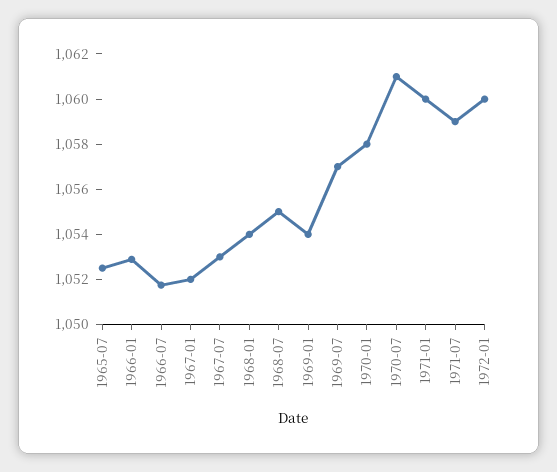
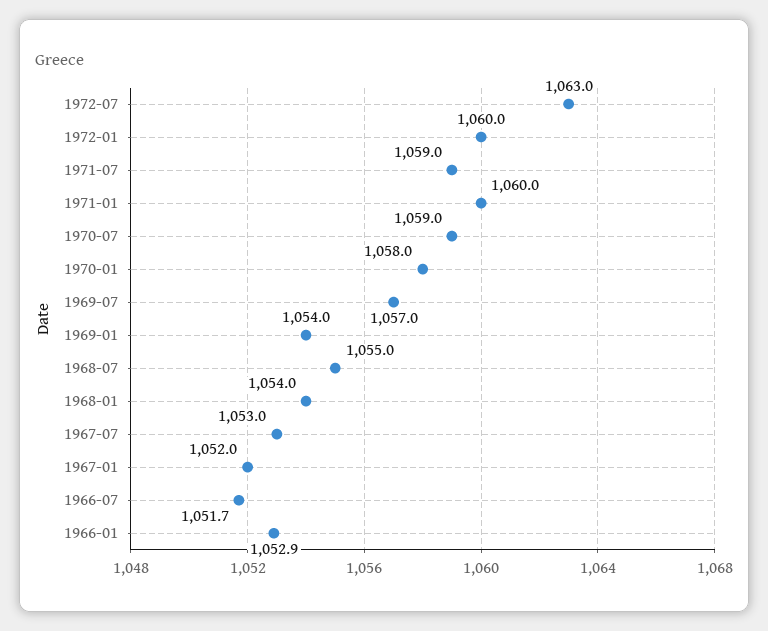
1965-07: 1052.5 -> none
1970-07: 1061 -> 1059
1972-07: none -> 1063

